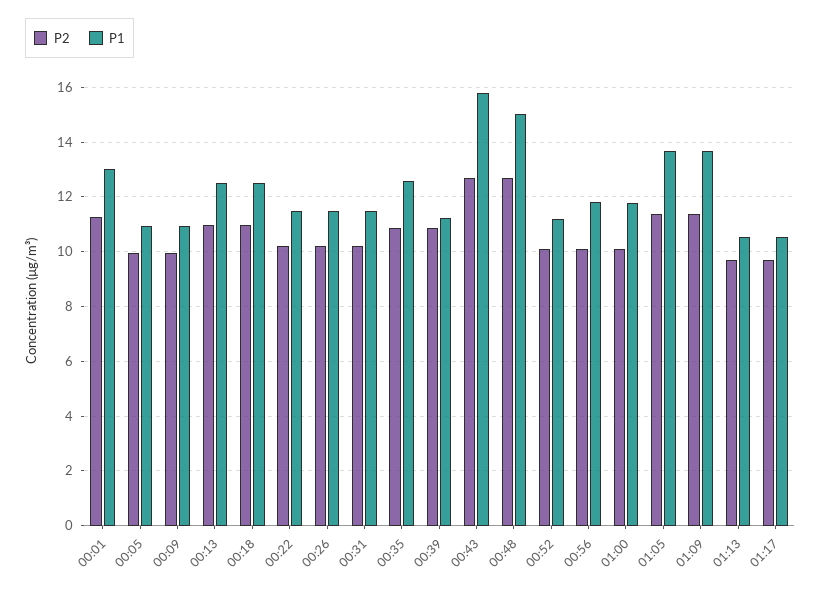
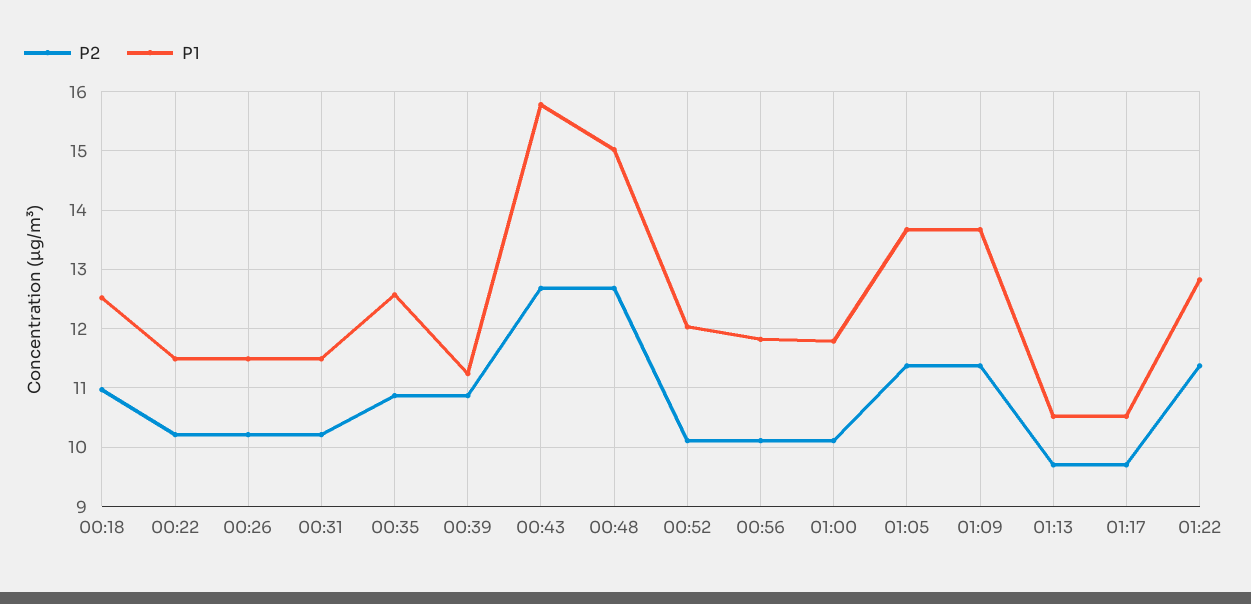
P2, 00:01: 11.25 -> none
P1, 00:01: 13 -> none
P2, 00:05: 10 -> none
P1, 00:05: 11 -> none
P2, 00:09: 10 -> none
P1, 00:09: 11 -> none
P2, 00:13: 11 -> none
P1, 00:13: 12.5 -> none
P1, 00:52: 11.25 -> 12
P2, 01:22: none -> 11.4
P1, 01:22: none -> 12.8

